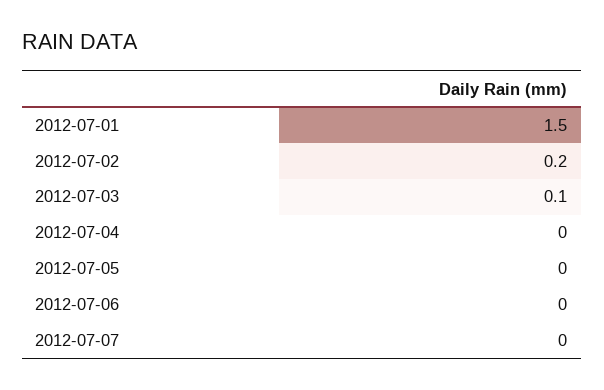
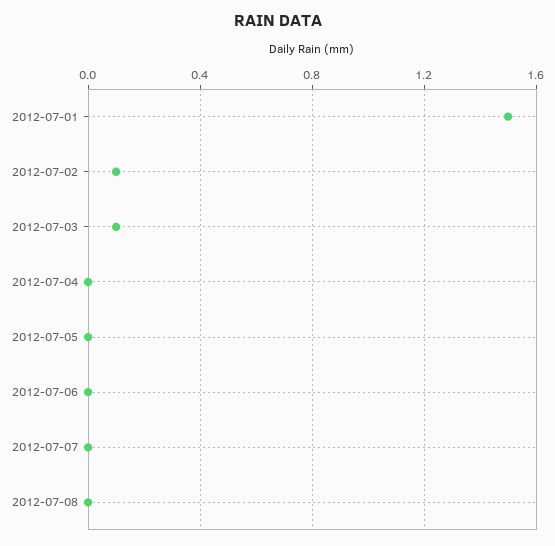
2012-07-02: 0.2 -> 0.1
2012-07-08: none -> 0

